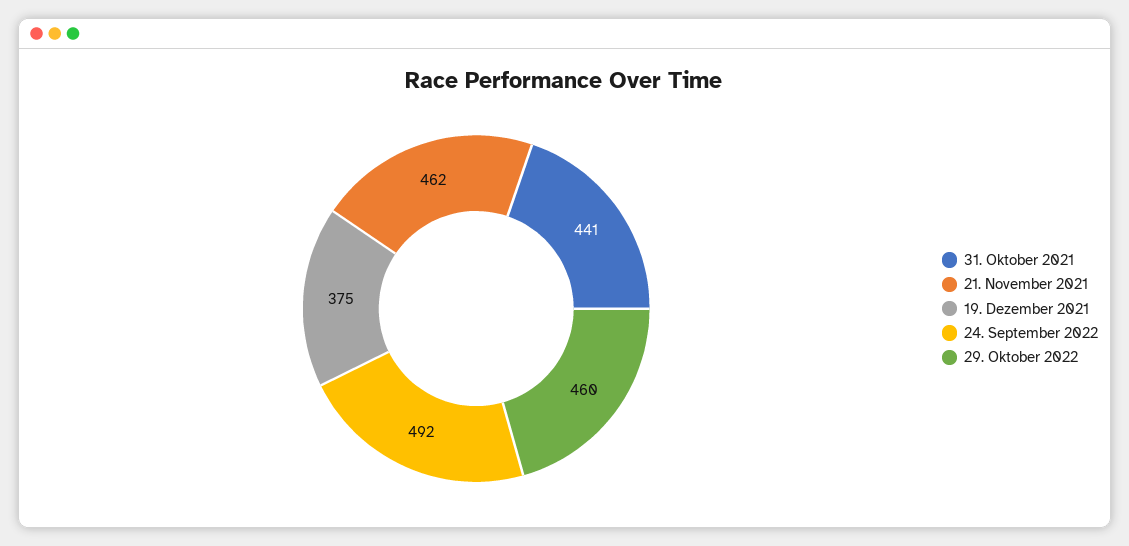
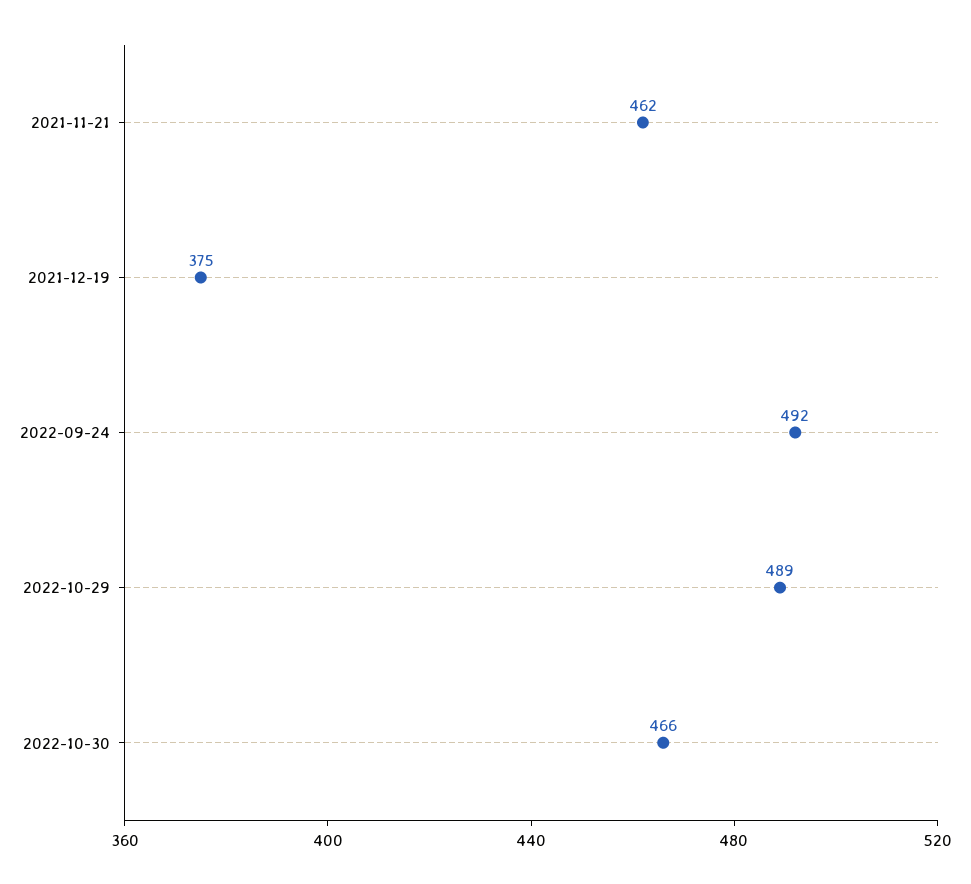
31. Oktober 2021: 441 -> none
29. Oktober 2022: 460 -> 489
2022-10-30: none -> 466

